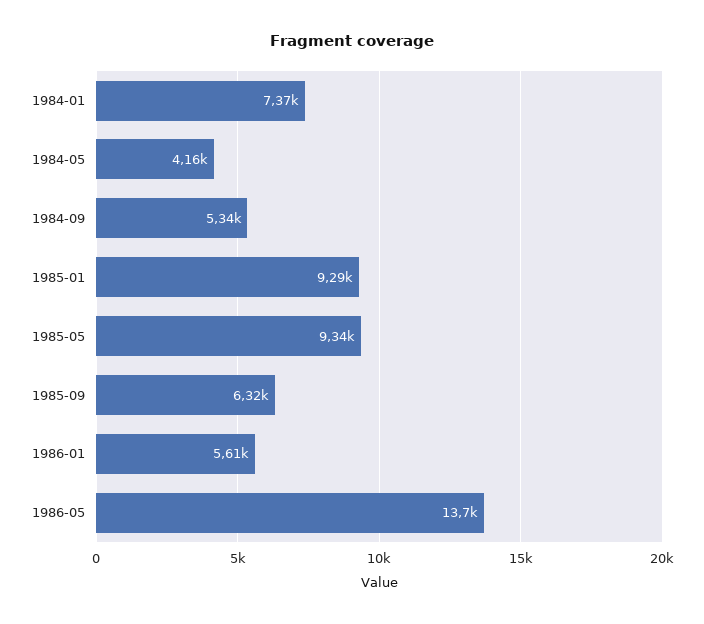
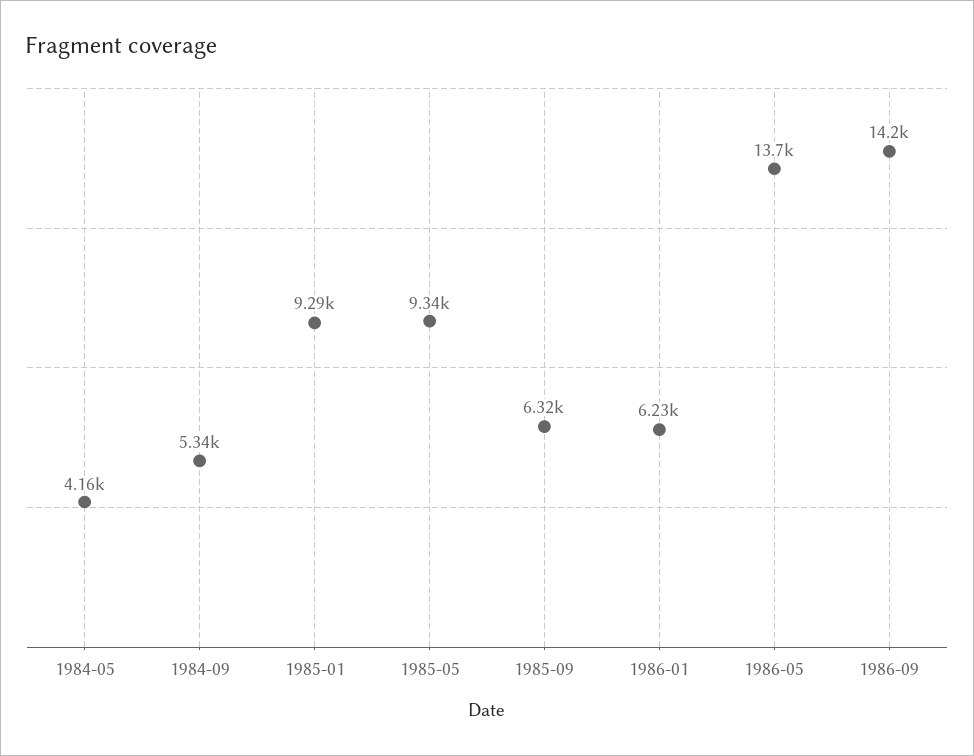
1984-01: 7370 -> none
1986-01: 5610 -> 6230
1986-09: none -> 14200

